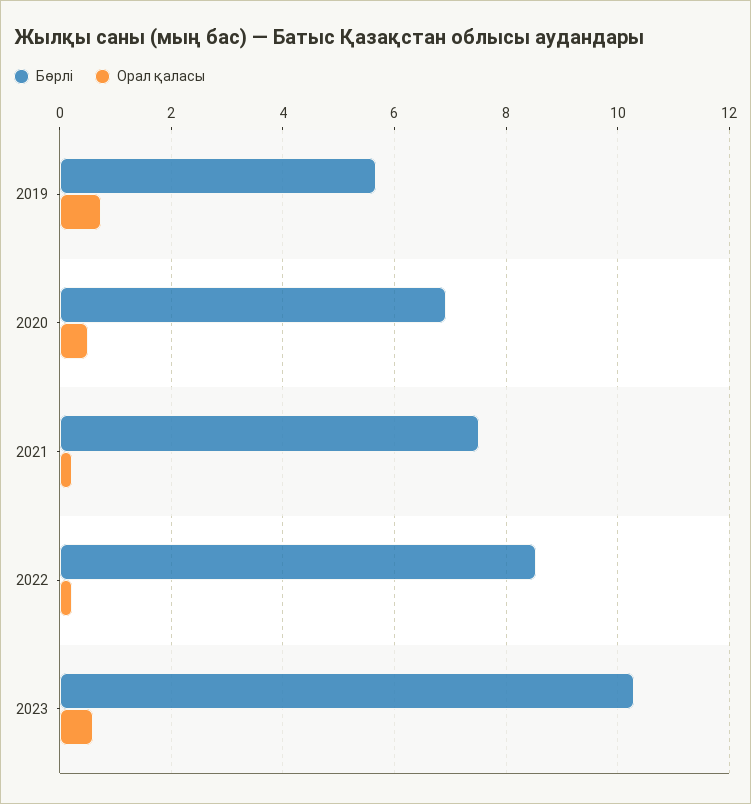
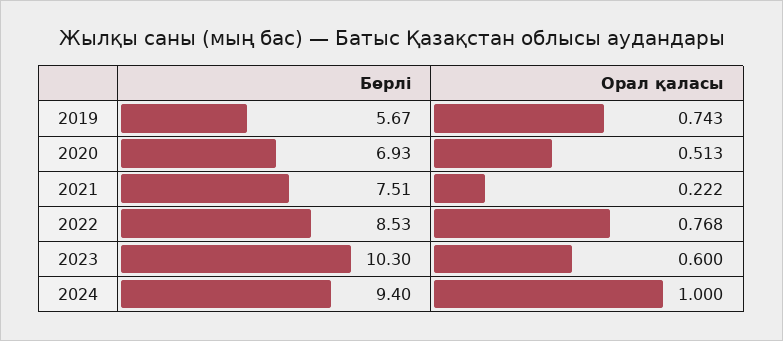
Орал қаласы, 2022: 0.2 -> 0.768
Бөрлі, 2024: none -> 9.4
Орал қаласы, 2024: none -> 1

